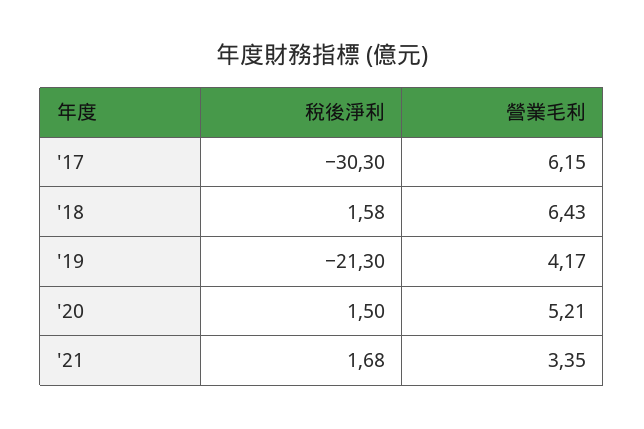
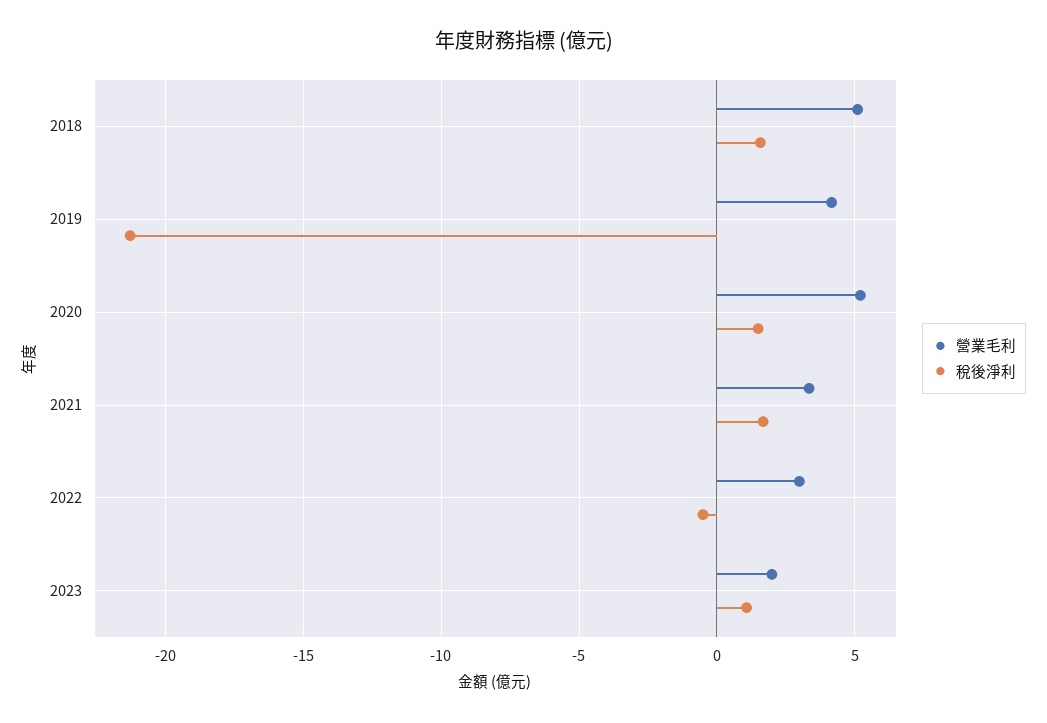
稅後淨利, '17: -30.3 -> none
營業毛利, '17: 6.15 -> none
營業毛利, '18: 6.43 -> 5
營業毛利, 2022: none -> 3
稅後淨利, 2022: none -> -0.5
營業毛利, 2023: none -> 2
稅後淨利, 2023: none -> 1

